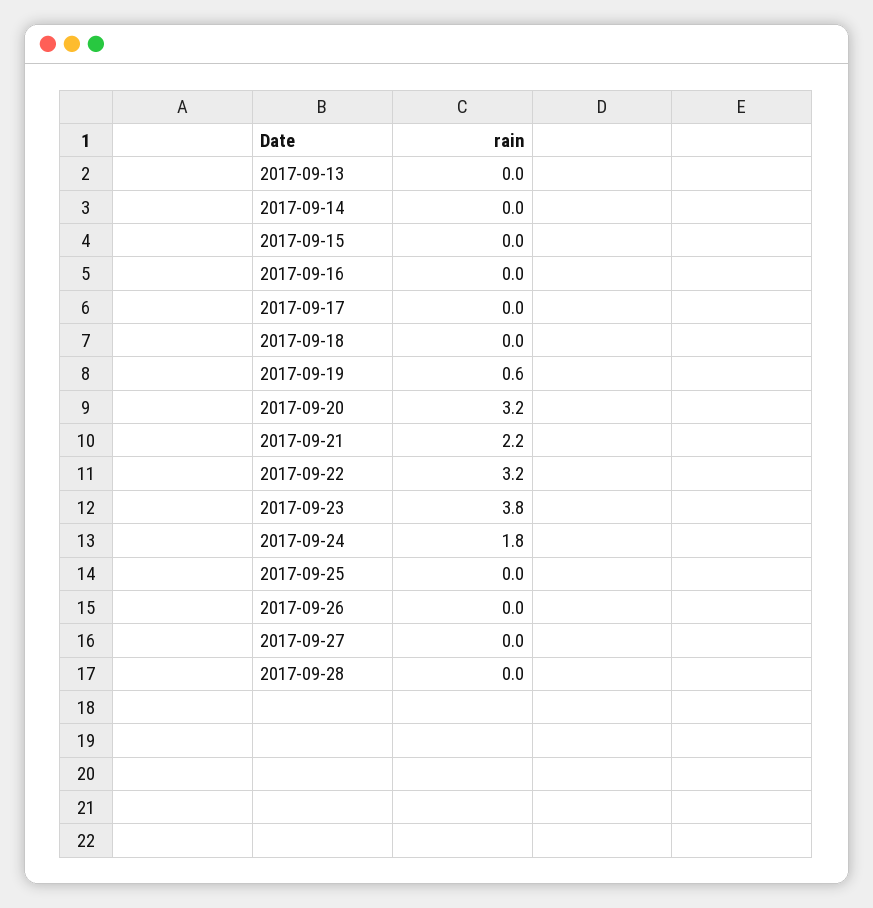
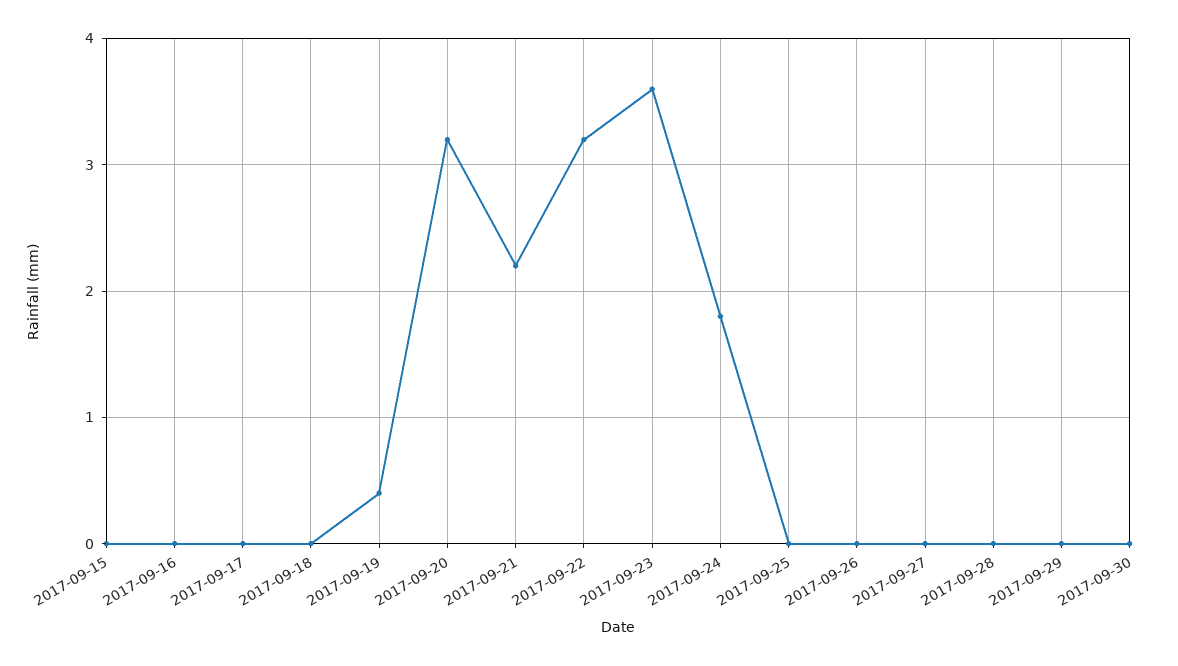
2017-09-13: 0 -> none
2017-09-14: 0 -> none
2017-09-19: 0.6 -> 0.4
2017-09-23: 3.8 -> 3.6
2017-09-29: none -> 0
2017-09-30: none -> 0

